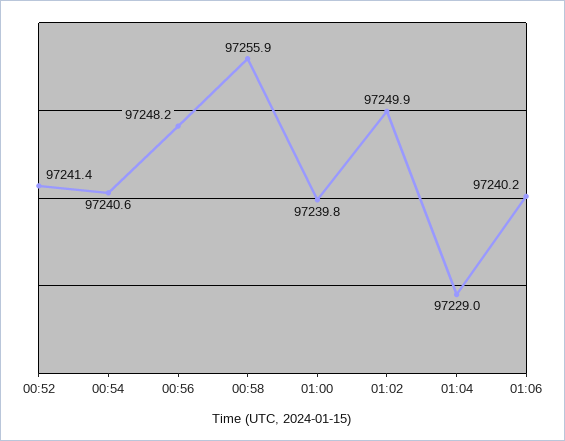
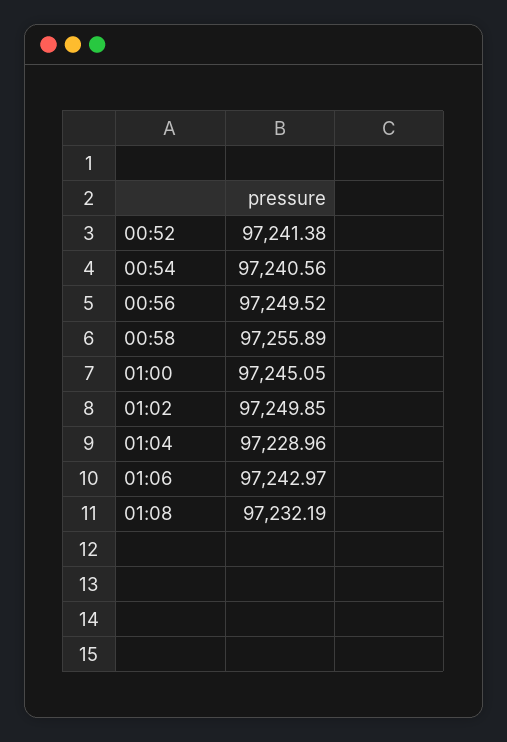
00:56: 97248.2 -> 97249.52
01:00: 97239.8 -> 97245.05
01:06: 97240.2 -> 97242.97
01:08: none -> 97232.19

